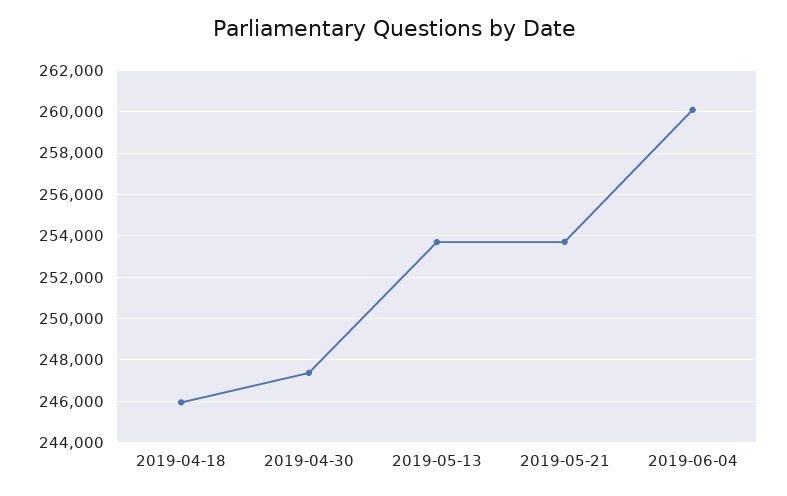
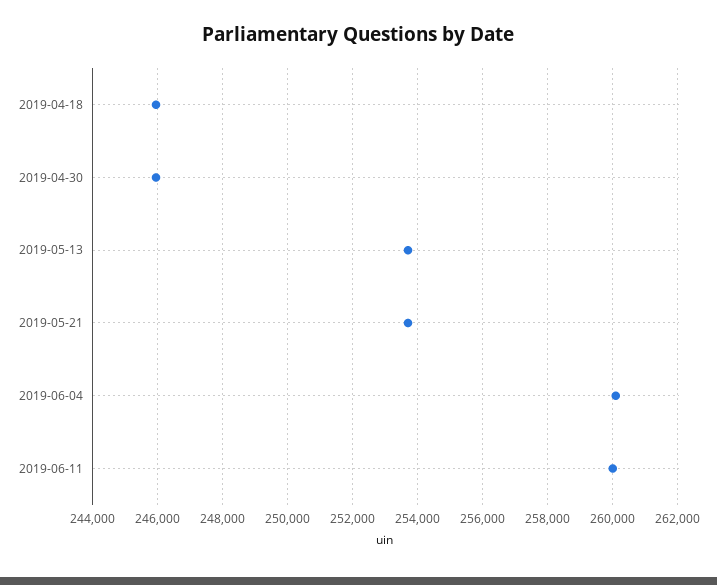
2019-04-30: 247500 -> 246000
2019-06-11: none -> 260000

